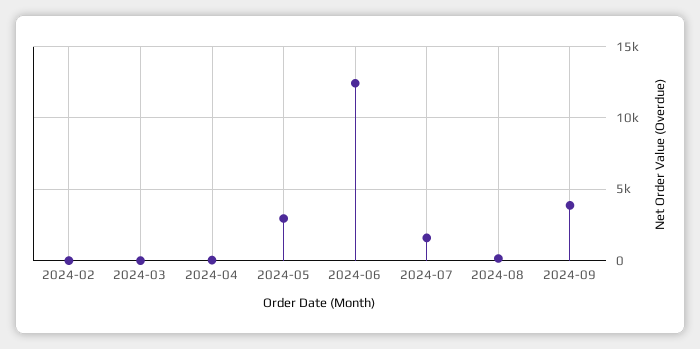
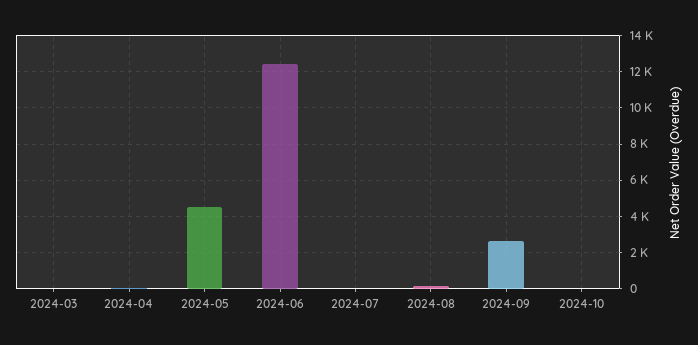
2024-02: 0 -> none
2024-05: 3000 -> 4500
2024-07: 1500 -> 0
2024-09: 4000 -> 2500
2024-10: none -> 0

